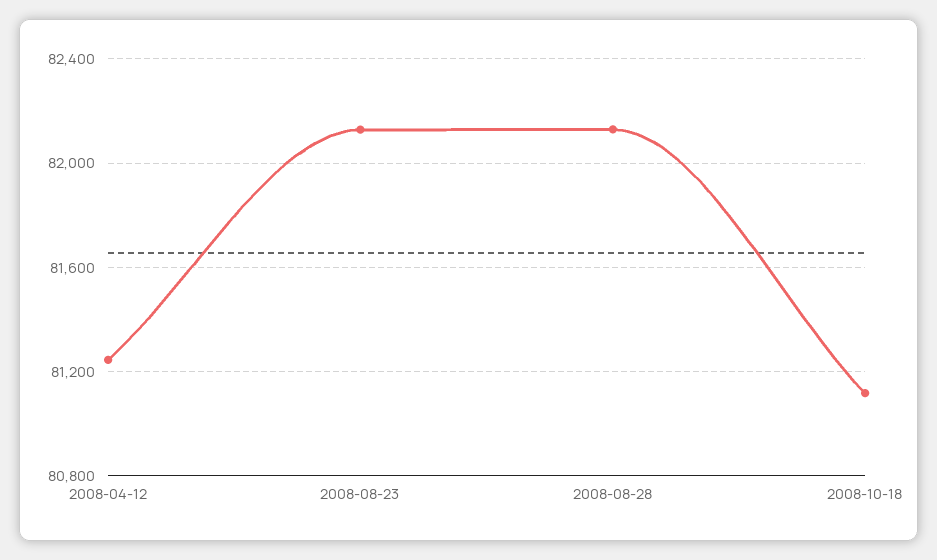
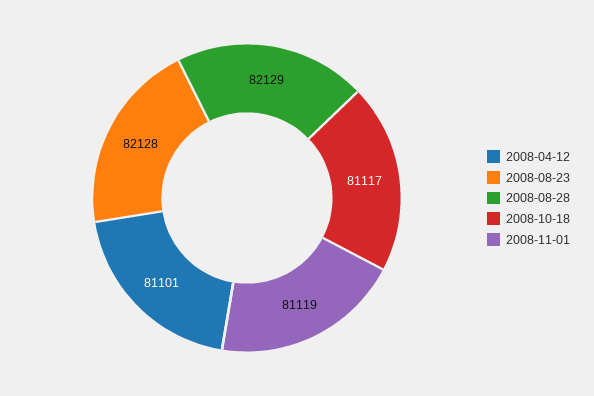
2008-04-12: 81250 -> 81101
2008-11-01: none -> 81119

